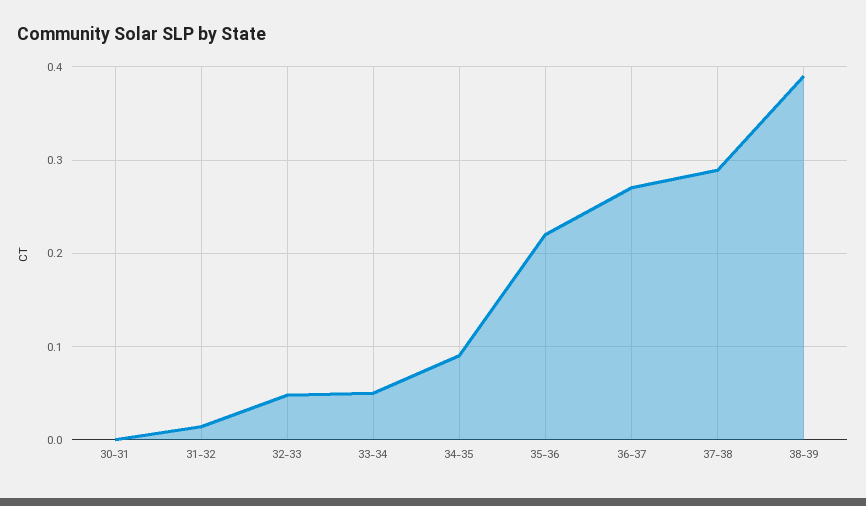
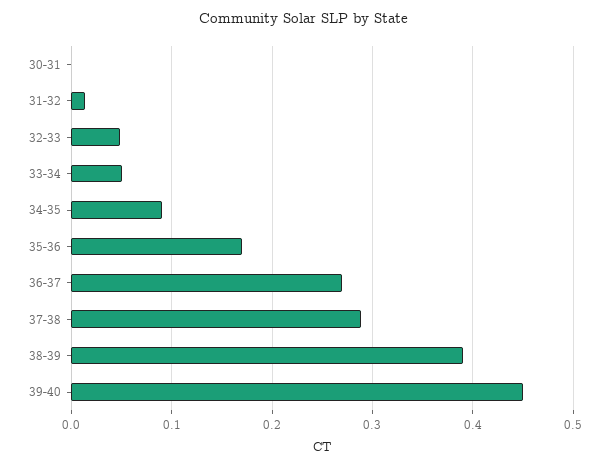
35-36: 0.22 -> 0.17
39-40: none -> 0.45

